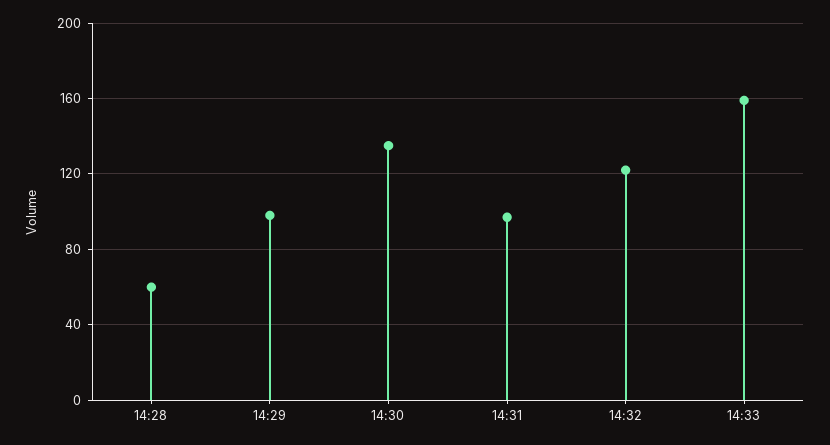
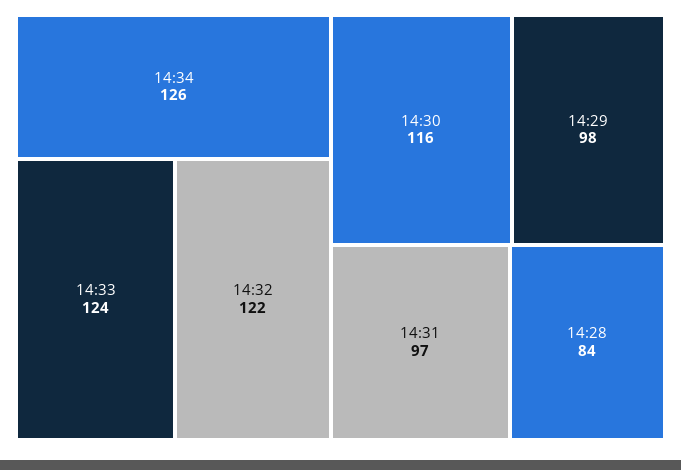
14:28: 60 -> 84
14:30: 135 -> 116
14:33: 160 -> 124
14:34: none -> 126

